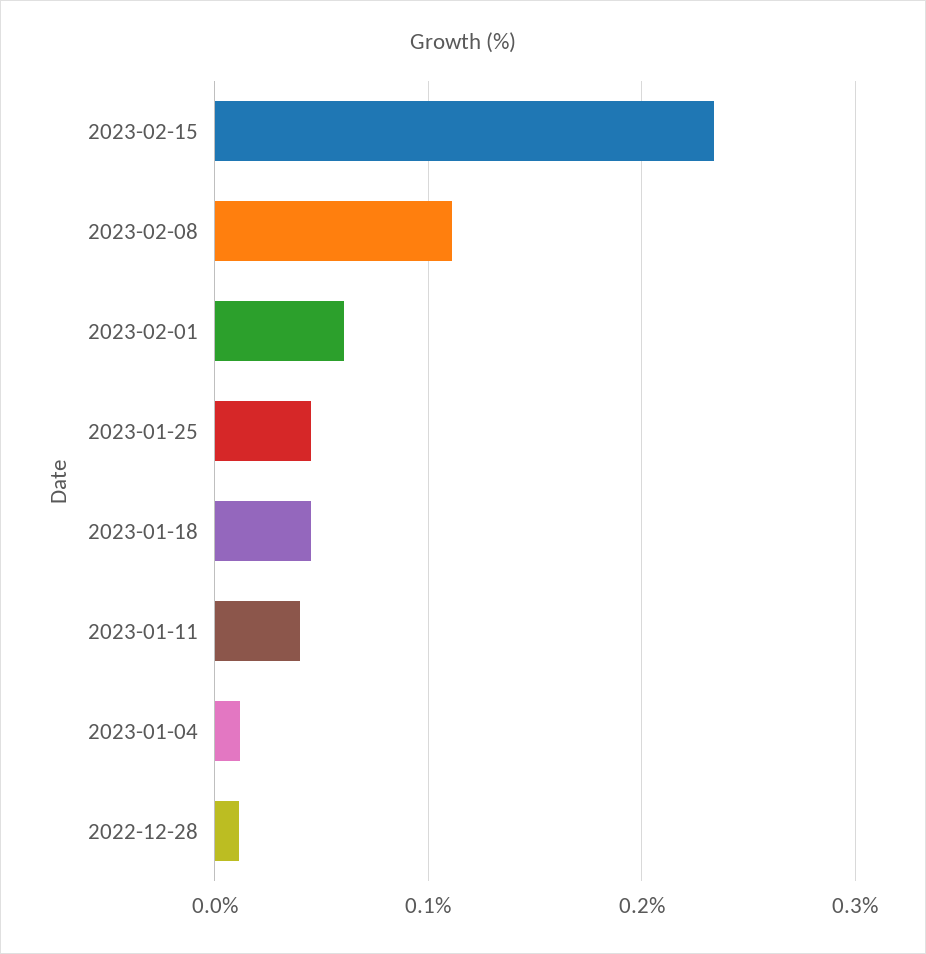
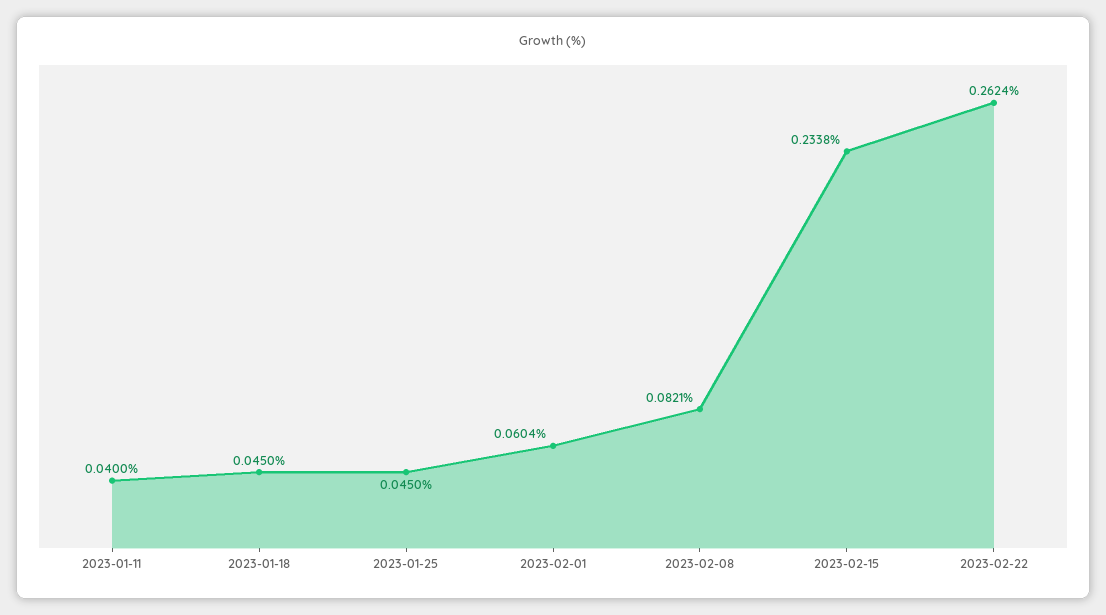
2023-02-08: 0.11 -> 0.0821
2023-01-04: 0.01 -> none
2022-12-28: 0.01 -> none
2023-02-22: none -> 0.2624

